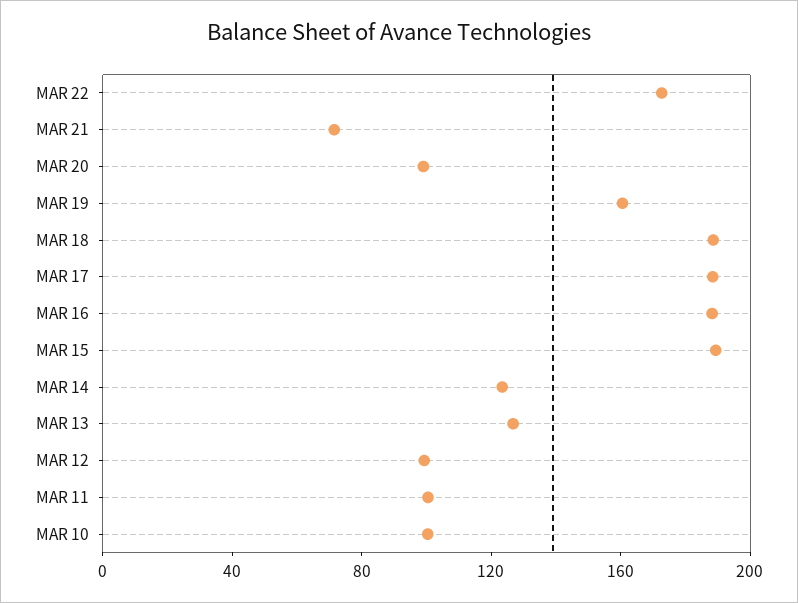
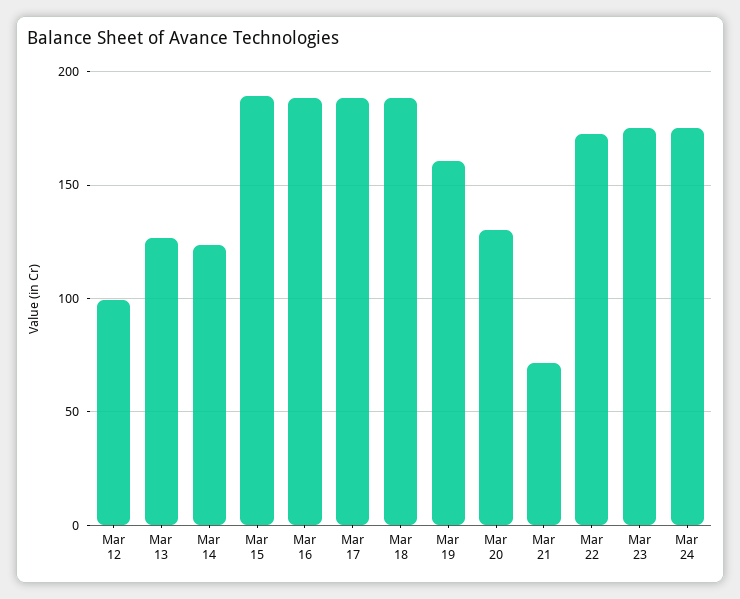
MAR 20: 100 -> 130
MAR 11: 100 -> none
MAR 10: 100 -> none
Mar 23: none -> 175
Mar 24: none -> 175

